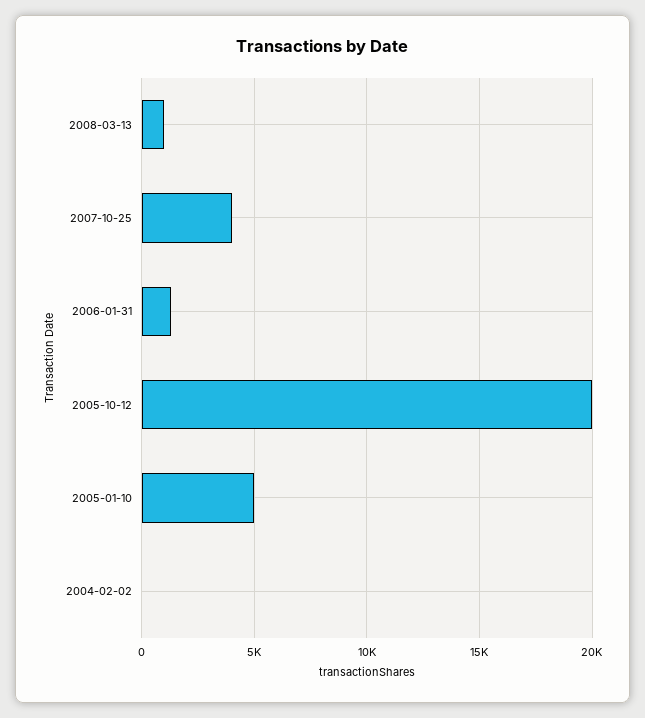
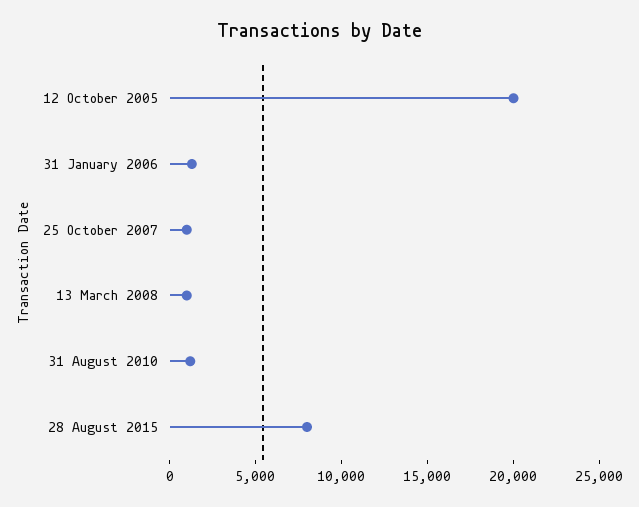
2007-10-25: 4000 -> 1000
2005-01-10: 5000 -> none
2004-02-02: 0 -> none
31 August 2010: none -> 1000
28 August 2015: none -> 8000

